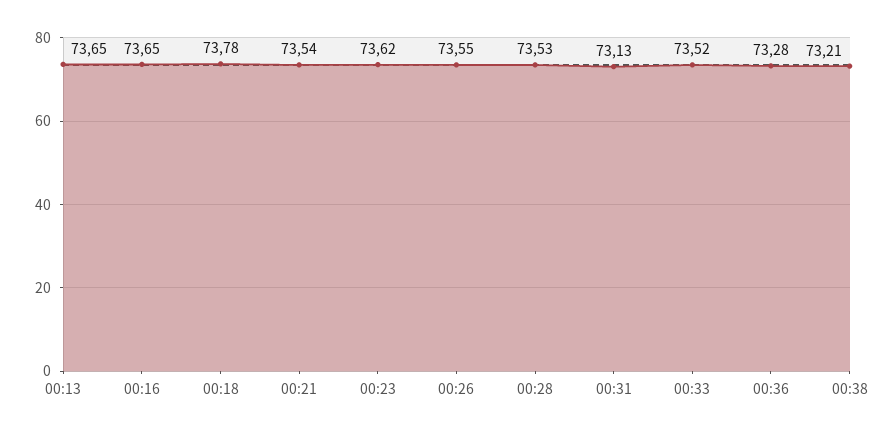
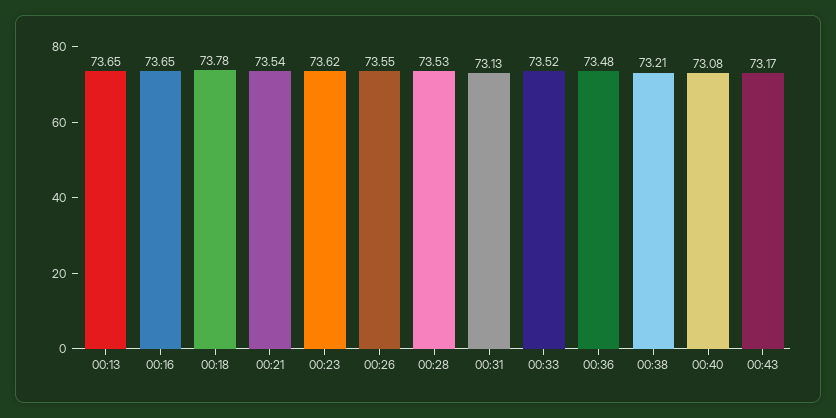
00:36: 73.28 -> 73.48
00:40: none -> 73.08
00:43: none -> 73.17

